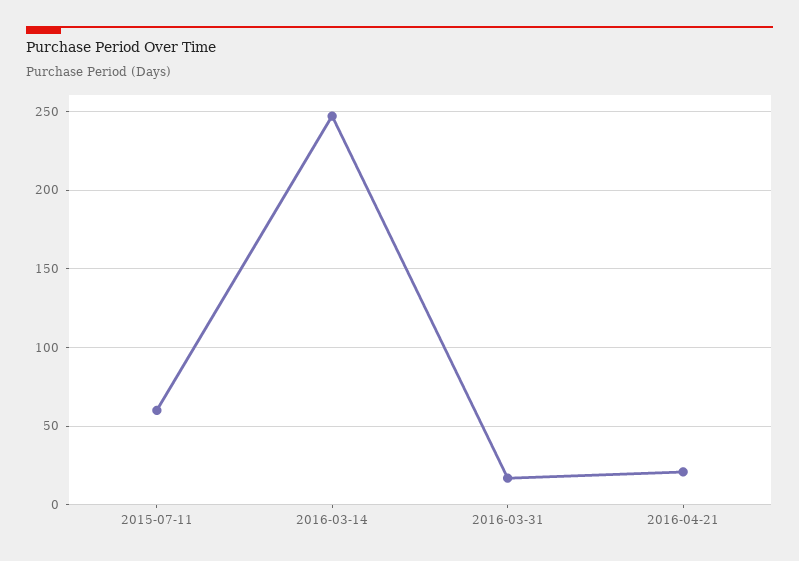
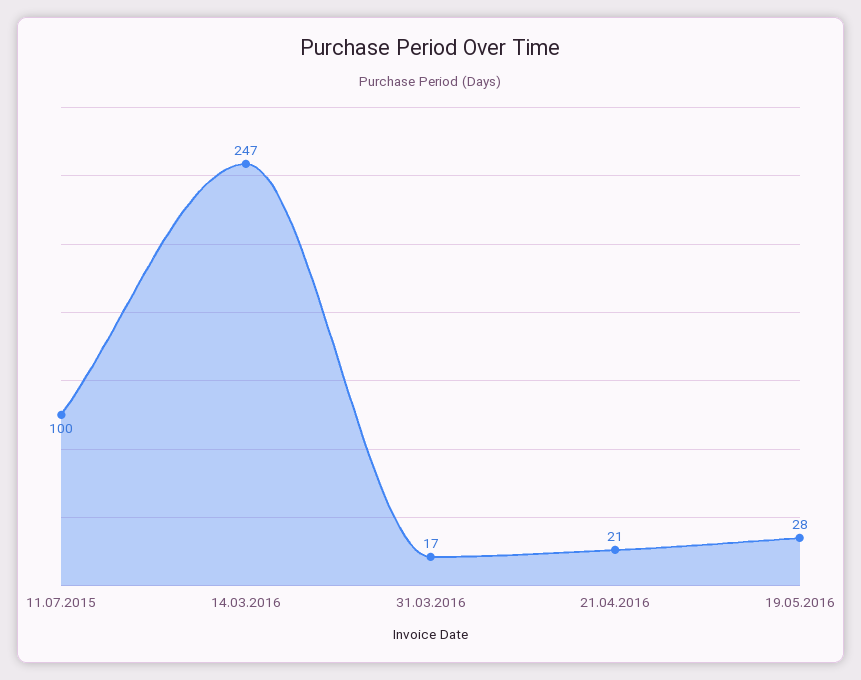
2015-07-11: 60 -> 100
19.05.2016: none -> 28

